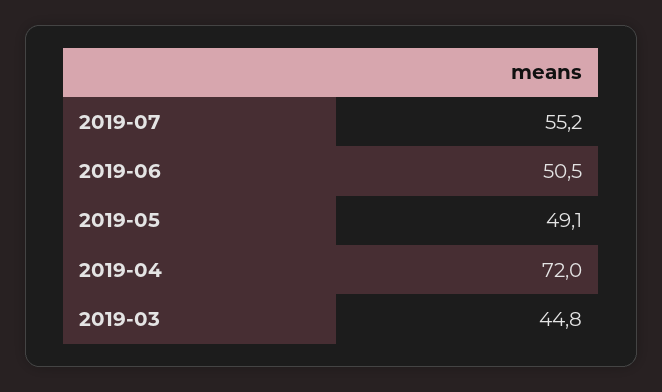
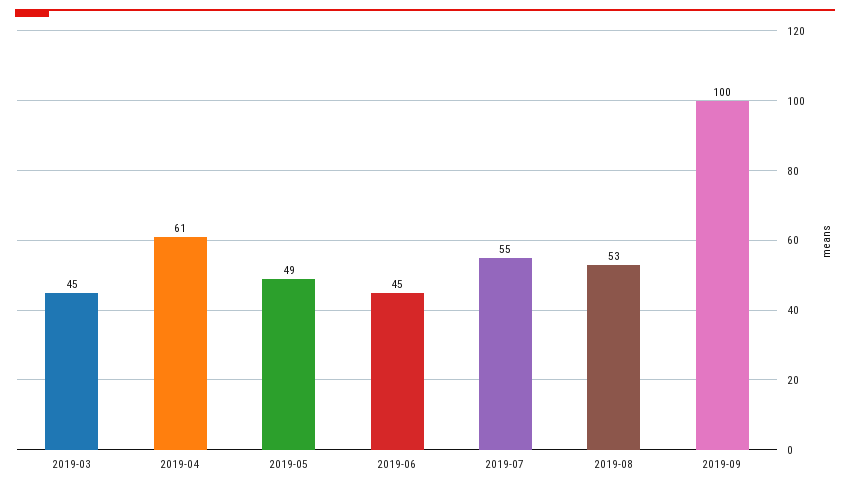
2019-06: 50.5 -> 45
2019-04: 72 -> 61
2019-08: none -> 53
2019-09: none -> 100

